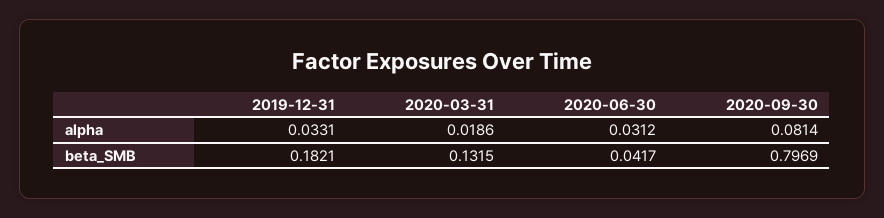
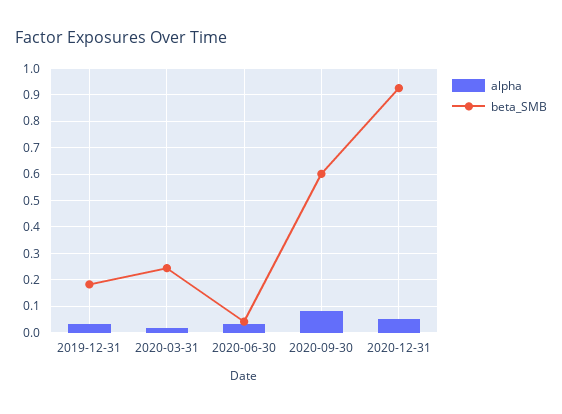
beta_SMB, 2020-03-31: 0.1315 -> 0.25
beta_SMB, 2020-09-30: 0.7969 -> 0.6
alpha, 2020-12-31: none -> 0.05
beta_SMB, 2020-12-31: none -> 0.925

